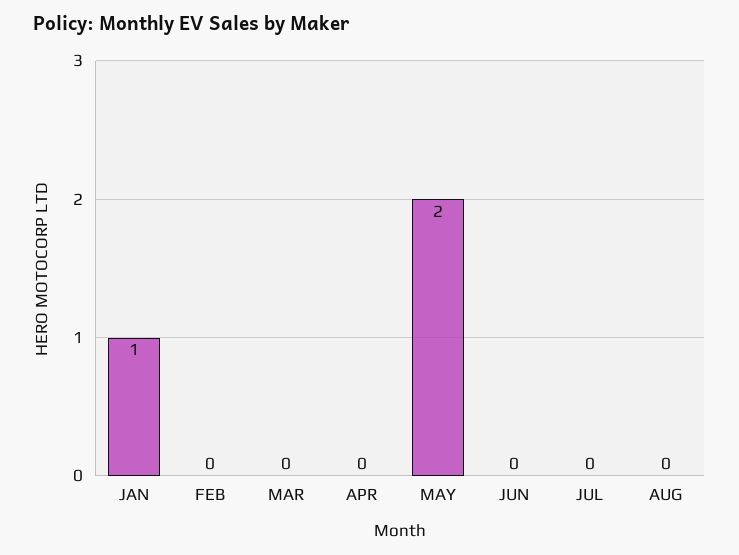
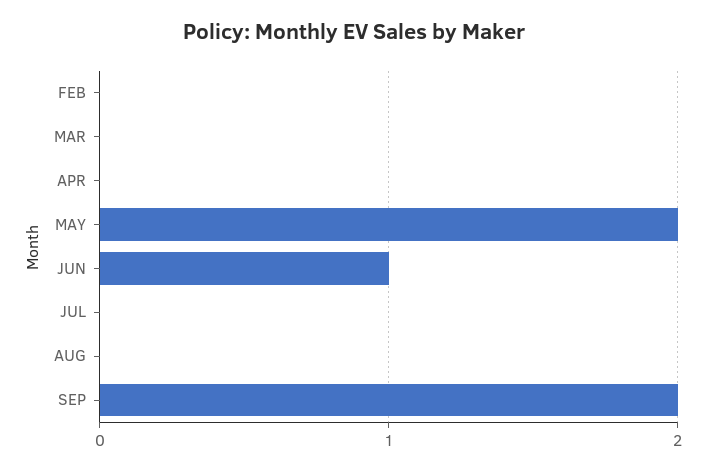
JAN: 1 -> none
JUN: 0 -> 1
SEP: none -> 2

